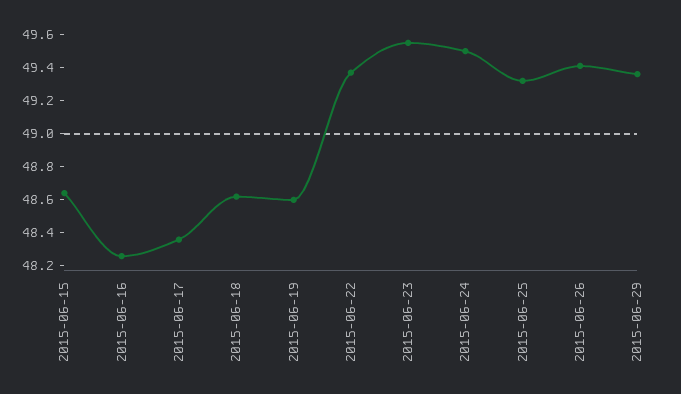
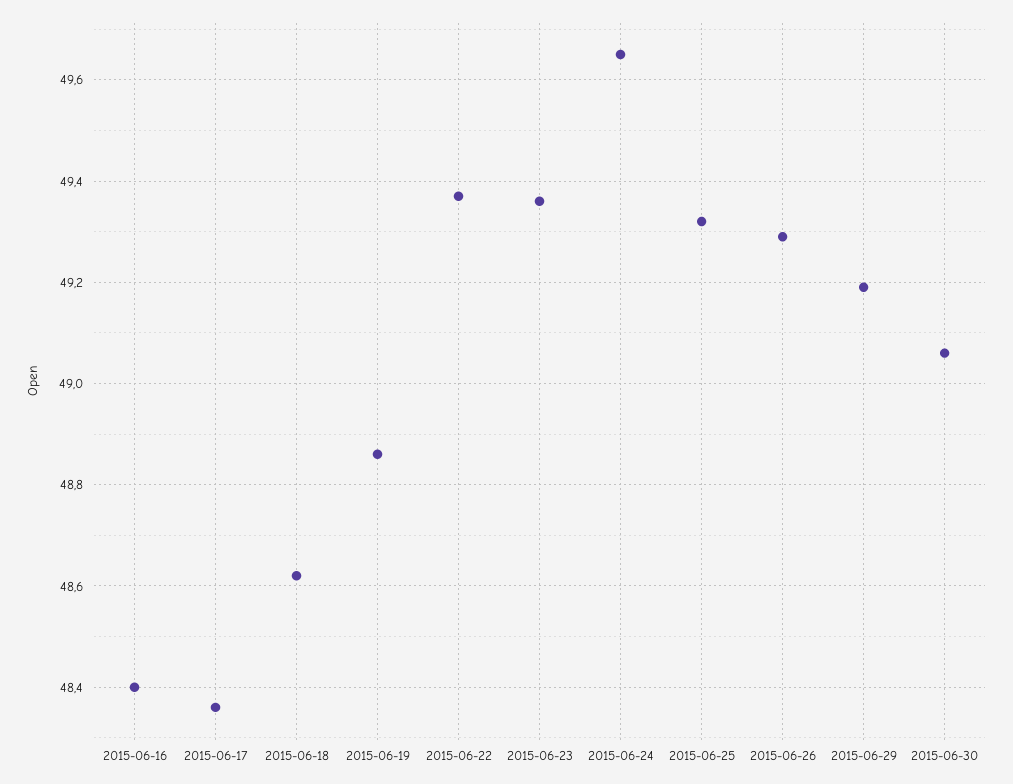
2015-06-15: 48.65 -> none
2015-06-16: 48.25 -> 48.4
2015-06-19: 48.6 -> 48.85
2015-06-23: 49.55 -> 49.35
2015-06-24: 49.5 -> 49.65
2015-06-26: 49.4 -> 49.3
2015-06-29: 49.35 -> 49.2
2015-06-30: none -> 49.05

